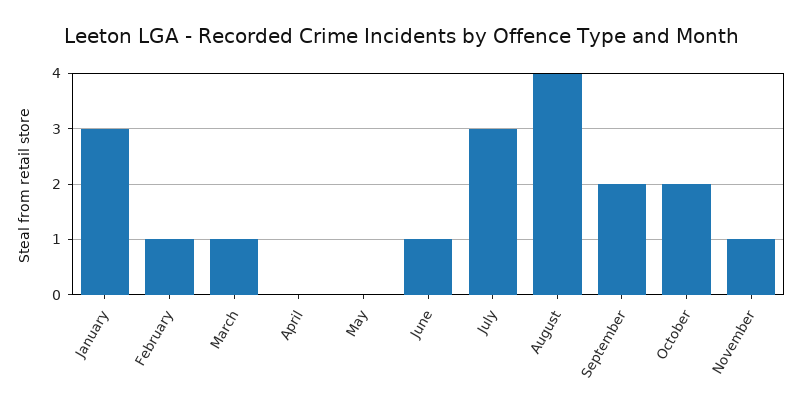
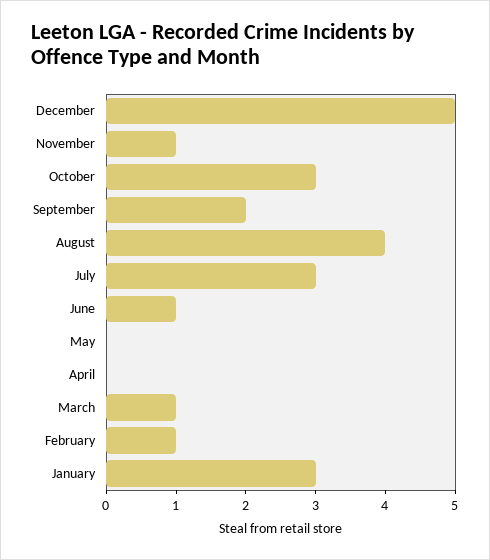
October: 2 -> 3
December: none -> 5

